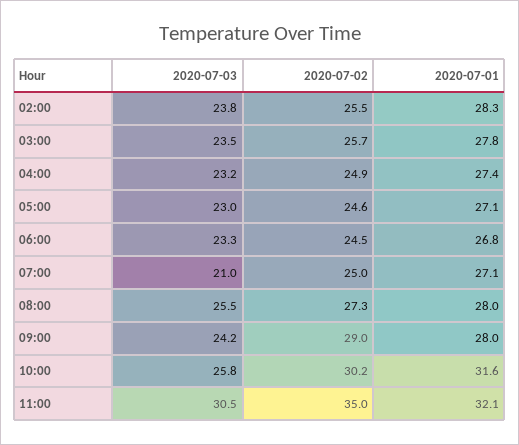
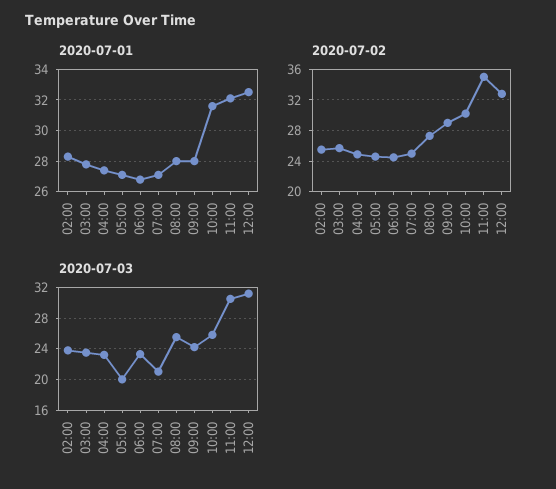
2020-07-03, 05:00: 23 -> 20
2020-07-01, 12:00: none -> 32.5
2020-07-02, 12:00: none -> 33
2020-07-03, 12:00: none -> 31

